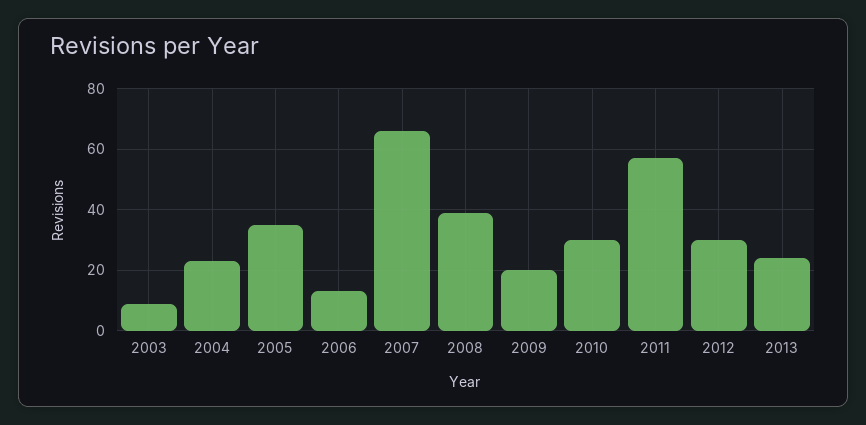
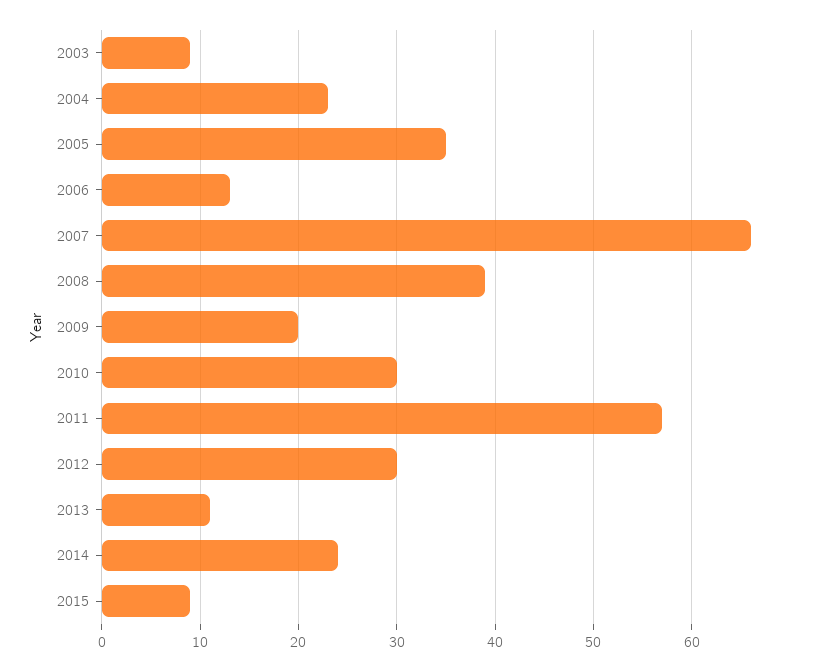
2013: 25 -> 11
2014: none -> 24
2015: none -> 9

